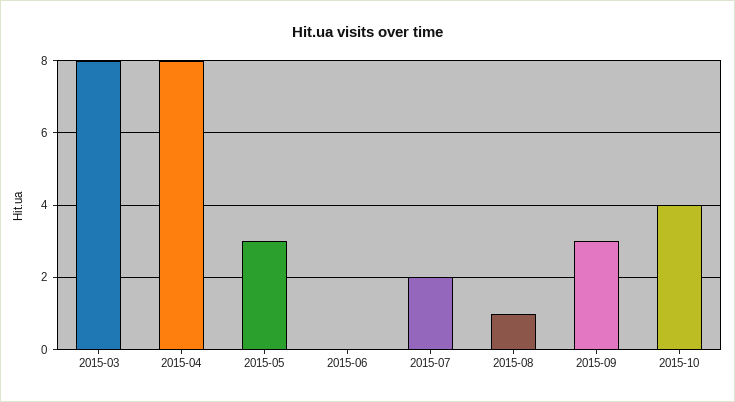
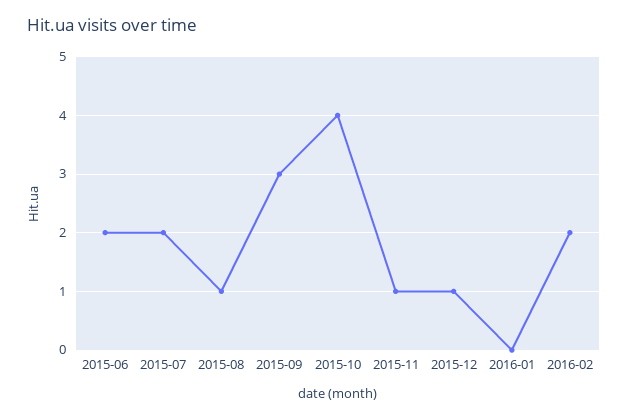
2015-03: 8 -> none
2015-04: 8 -> none
2015-05: 3 -> none
2015-06: 0 -> 2
2015-11: none -> 1
2015-12: none -> 1
2016-01: none -> 0
2016-02: none -> 2

